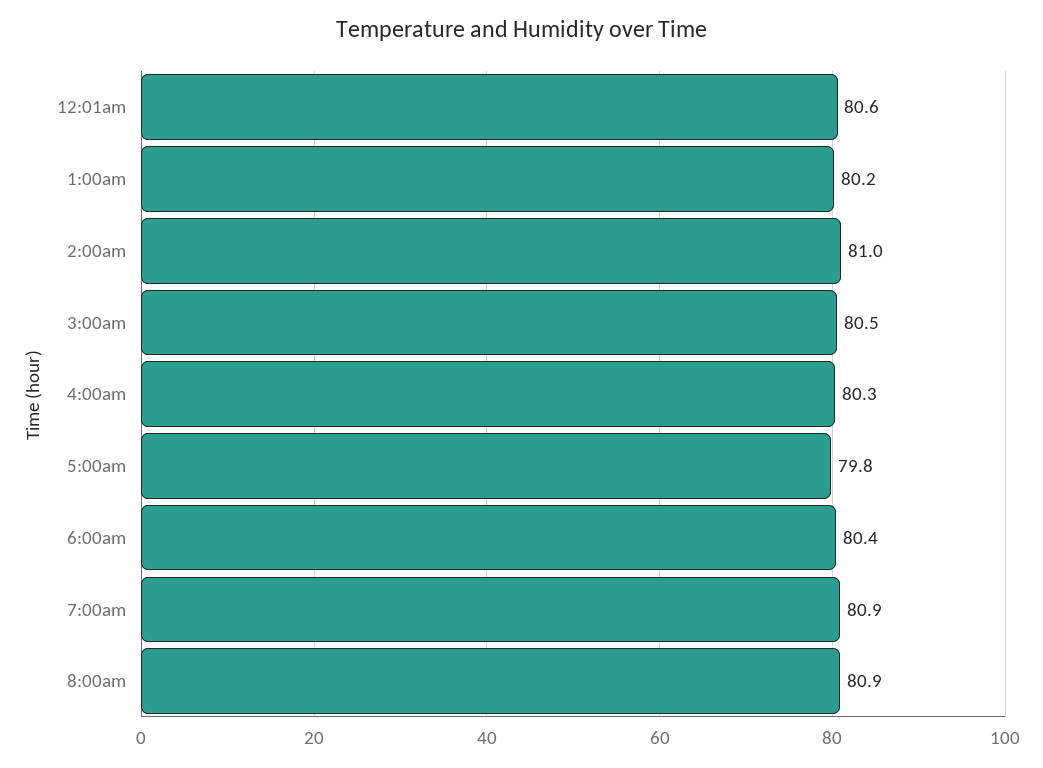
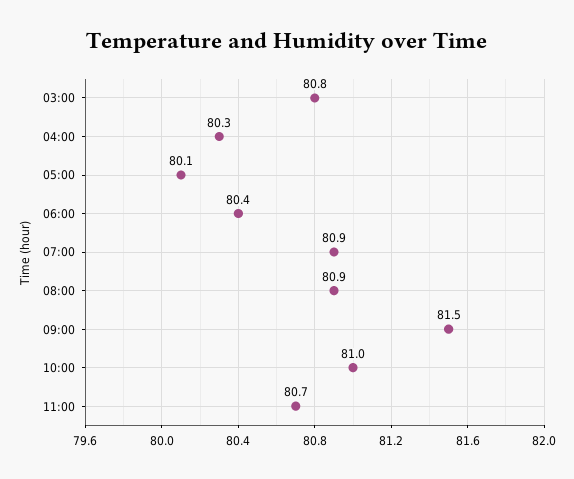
12:01am: 80.6 -> none
1:00am: 80.2 -> none
2:00am: 81 -> none
3:00am: 80.5 -> 80.8
5:00am: 79.8 -> 80.1
09:00: none -> 81.5
10:00: none -> 81
11:00: none -> 80.7

